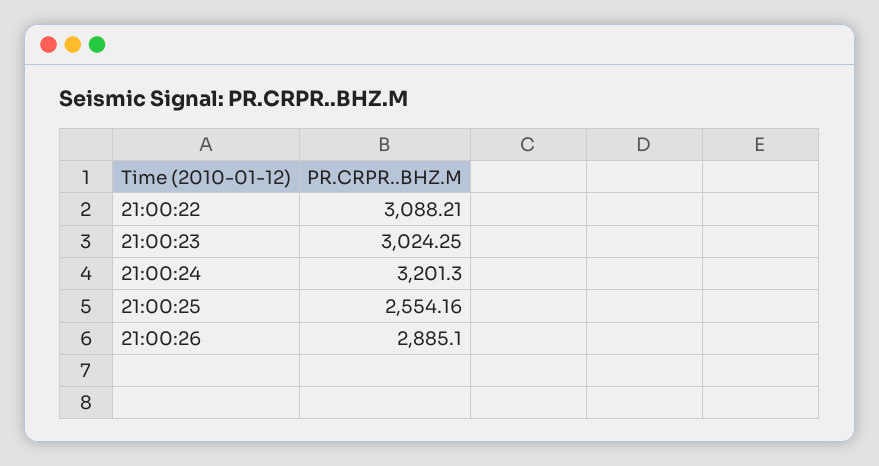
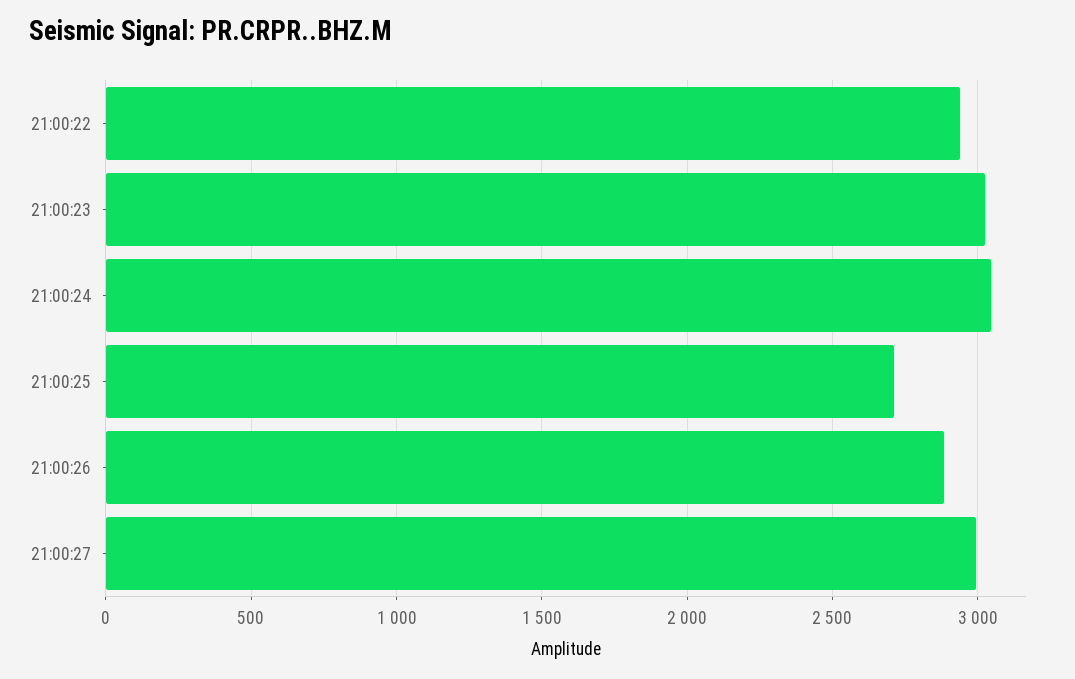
21:00:22: 3088.21 -> 2950
21:00:24: 3201.3 -> 3050
21:00:25: 2554.16 -> 2700
21:00:27: none -> 3000

